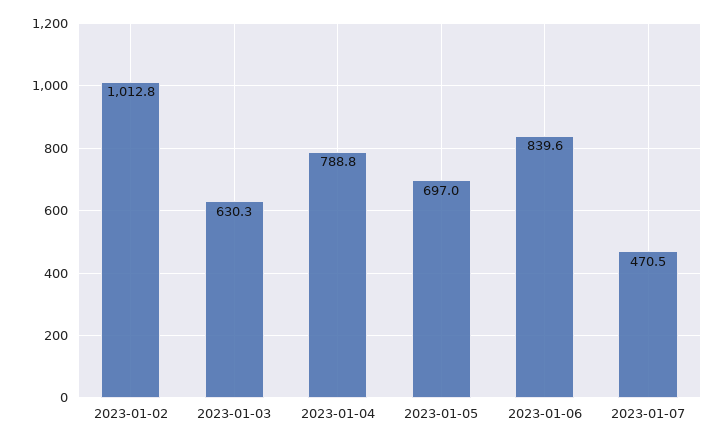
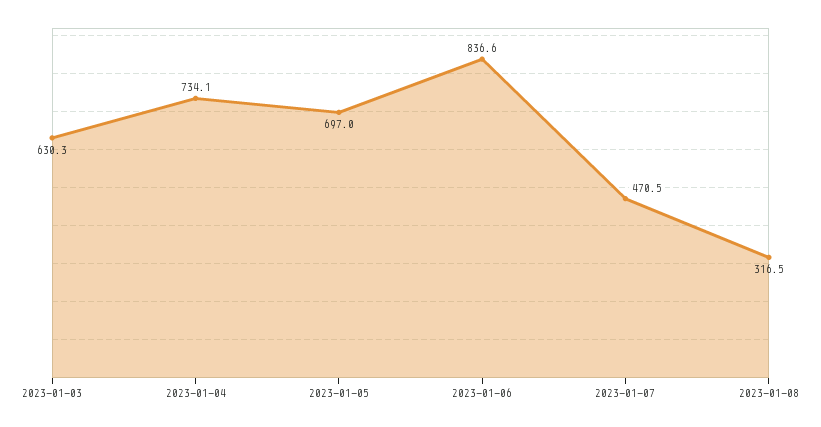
2023-01-02: 1012.8 -> none
2023-01-04: 788.8 -> 734.1
2023-01-06: 839.6 -> 836.6
2023-01-08: none -> 316.5

